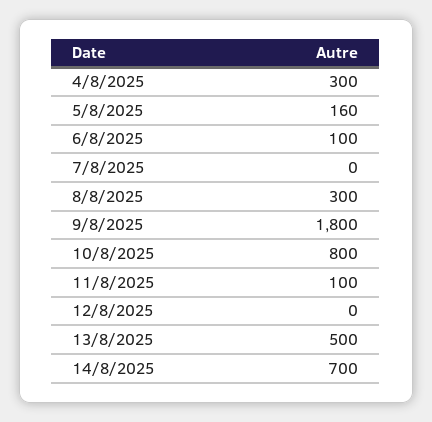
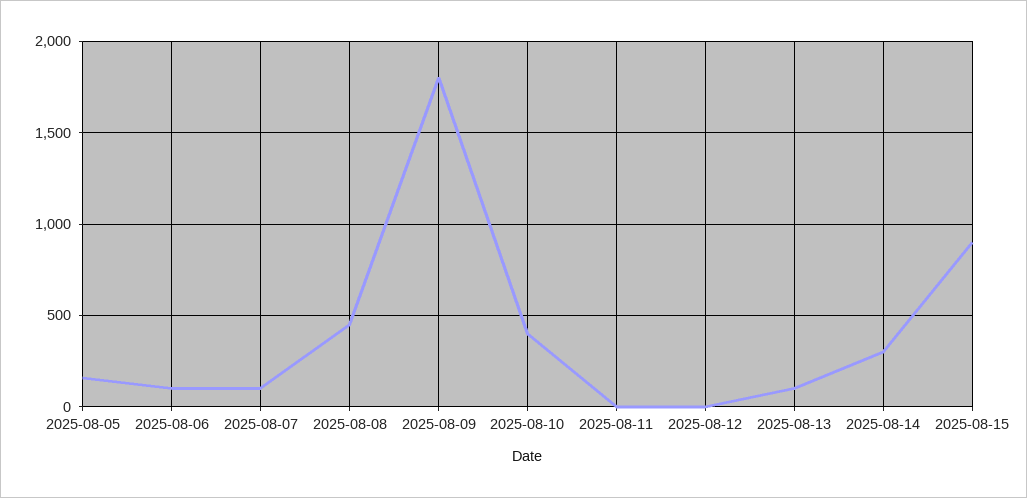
4/8/2025: 300 -> none
7/8/2025: 0 -> 100
8/8/2025: 300 -> 450
10/8/2025: 800 -> 400
11/8/2025: 100 -> 0
13/8/2025: 500 -> 100
14/8/2025: 700 -> 300
2025-08-15: none -> 900

